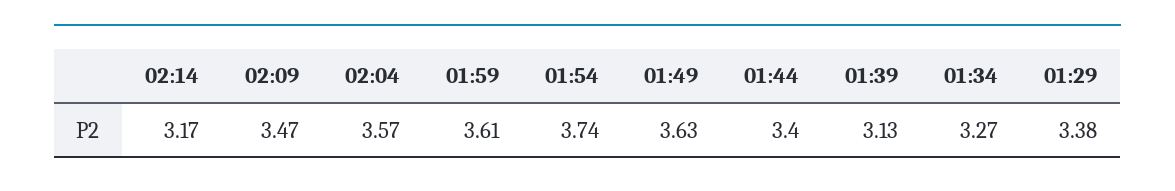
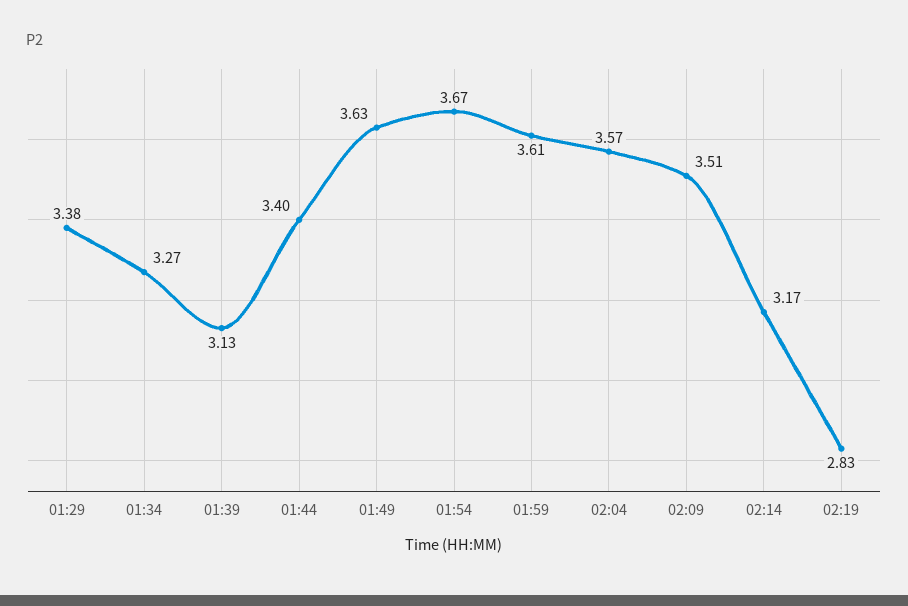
02:09: 3.47 -> 3.51
01:54: 3.74 -> 3.67
02:19: none -> 2.83

